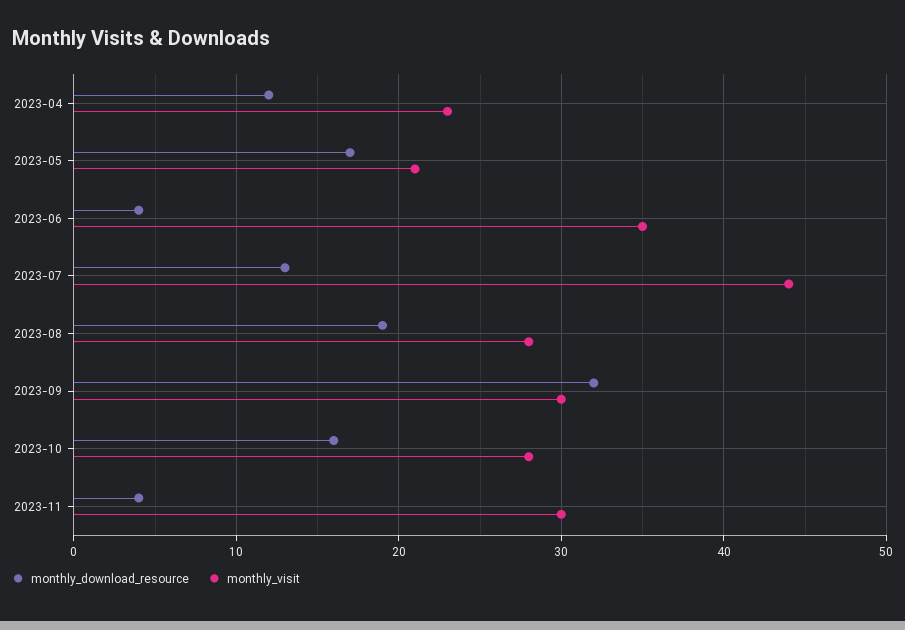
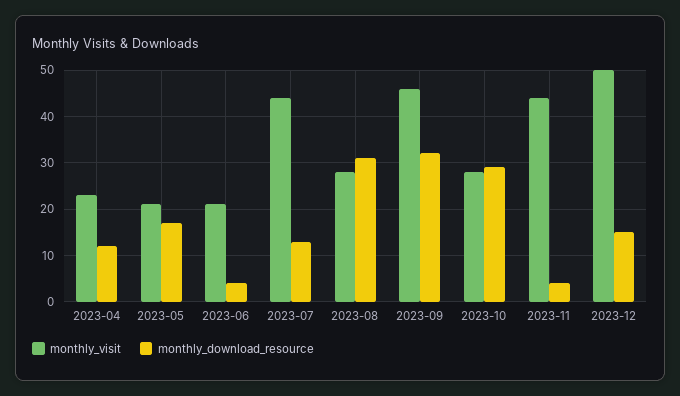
monthly_visit, 2023-06: 35 -> 20
monthly_download_resource, 2023-08: 19 -> 30
monthly_visit, 2023-09: 30 -> 45
monthly_download_resource, 2023-10: 16 -> 30
monthly_visit, 2023-11: 30 -> 45
monthly_visit, 2023-12: none -> 50
monthly_download_resource, 2023-12: none -> 15

